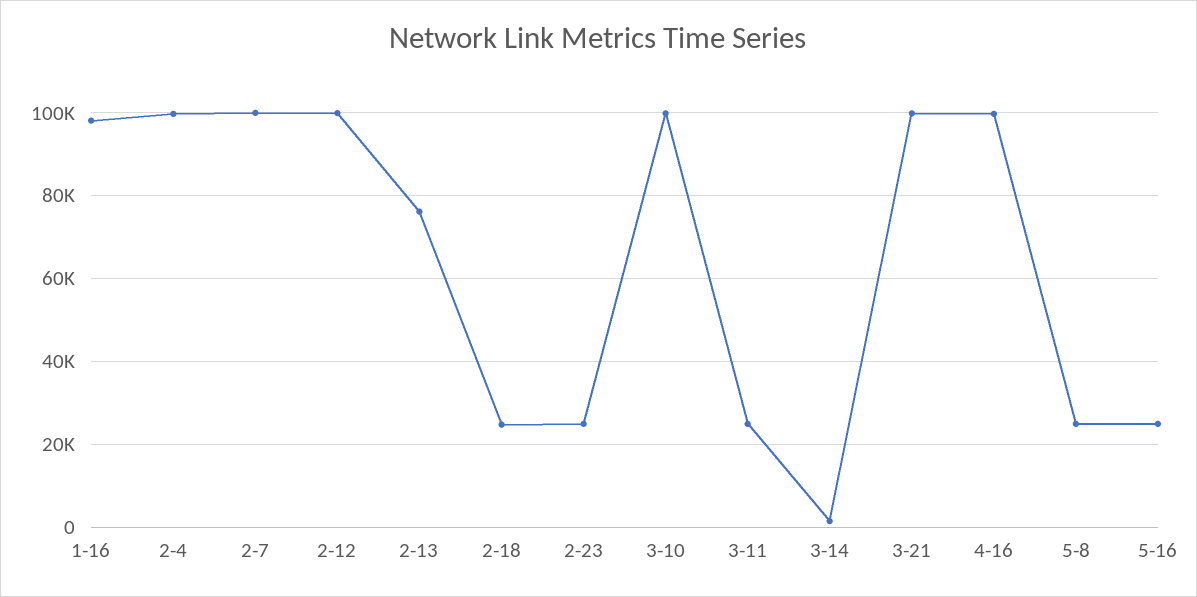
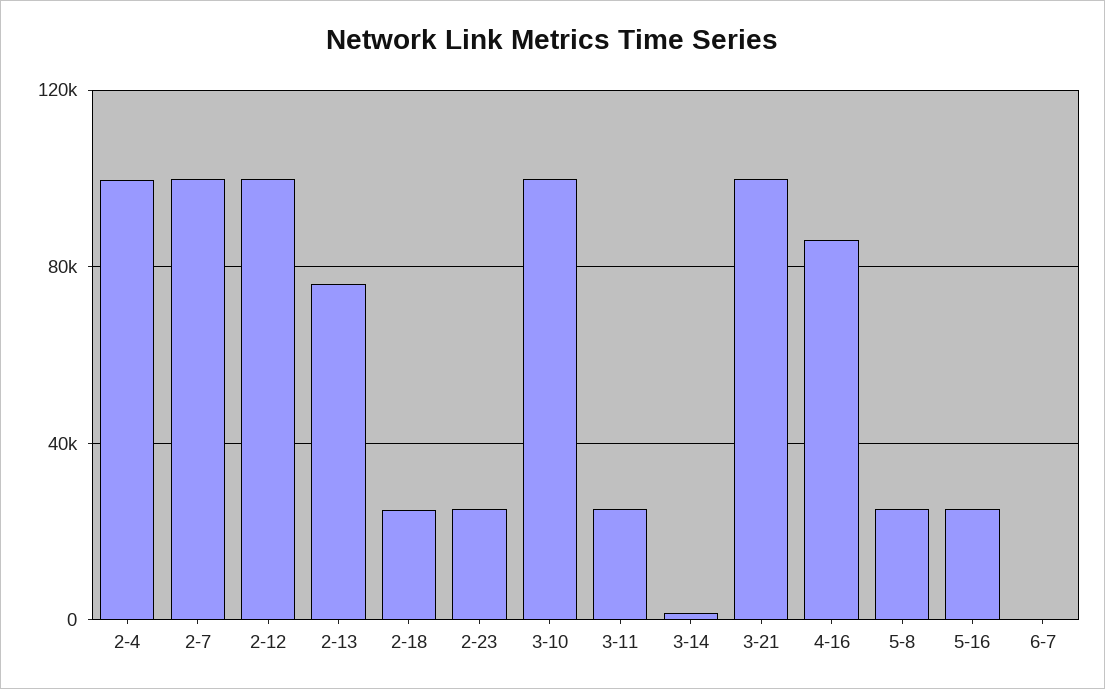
1-16: 98000 -> none
4-16: 100000 -> 85000
6-7: none -> 0

